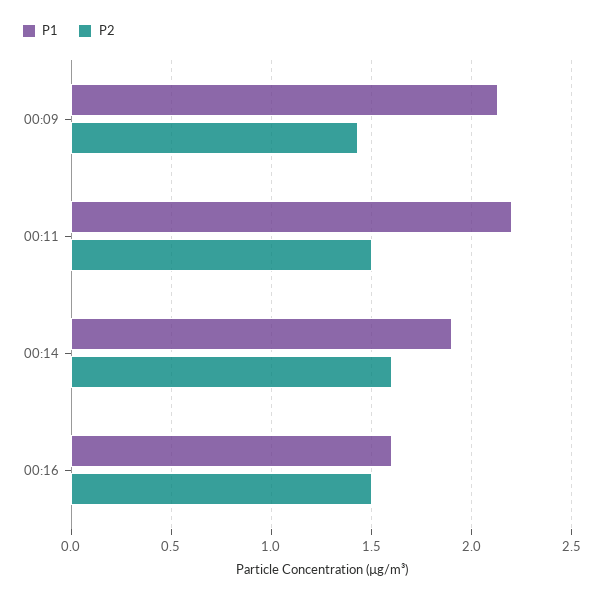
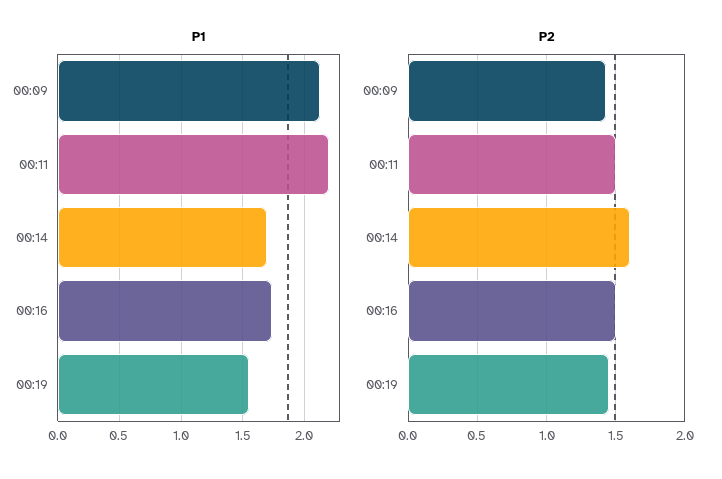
P1, 00:14: 1.9 -> 1.7
P1, 00:16: 1.6 -> 1.75
P1, 00:19: none -> 1.55
P2, 00:19: none -> 1.45

